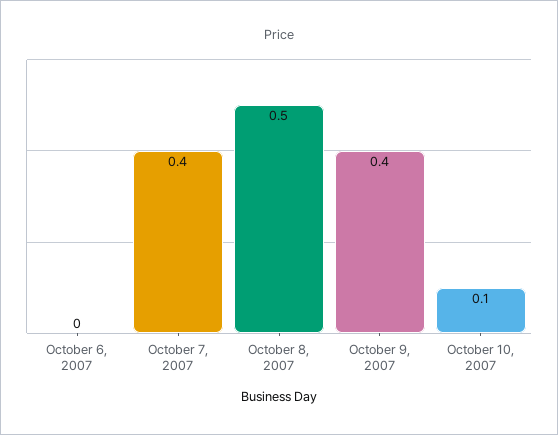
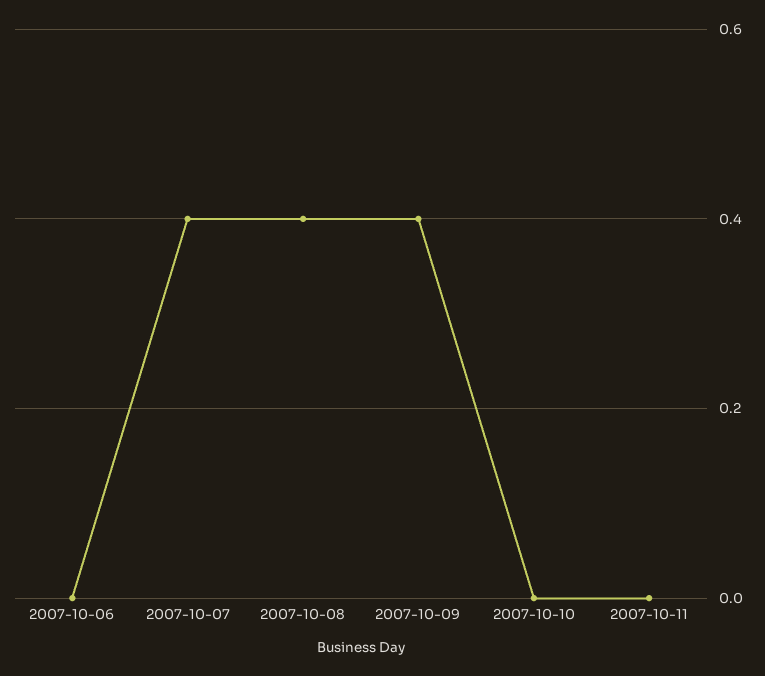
October 8, 2007: 0.5 -> 0.4
October 10, 2007: 0.1 -> 0
2007-10-11: none -> 0

